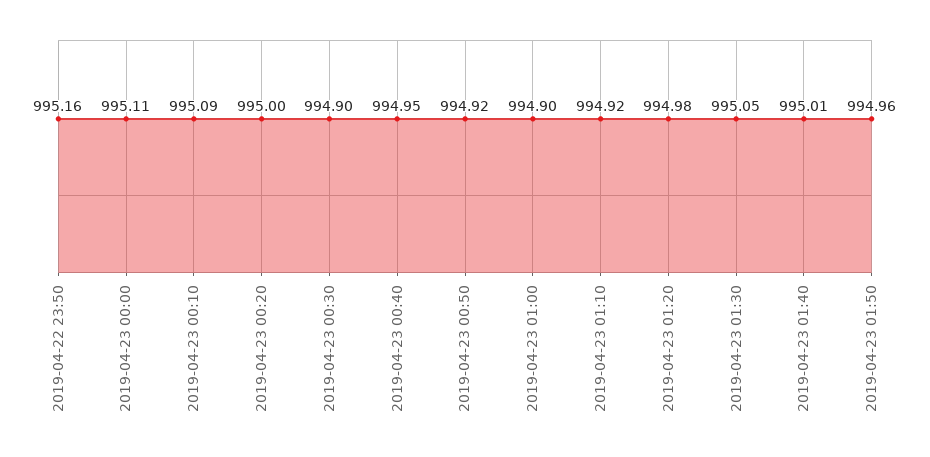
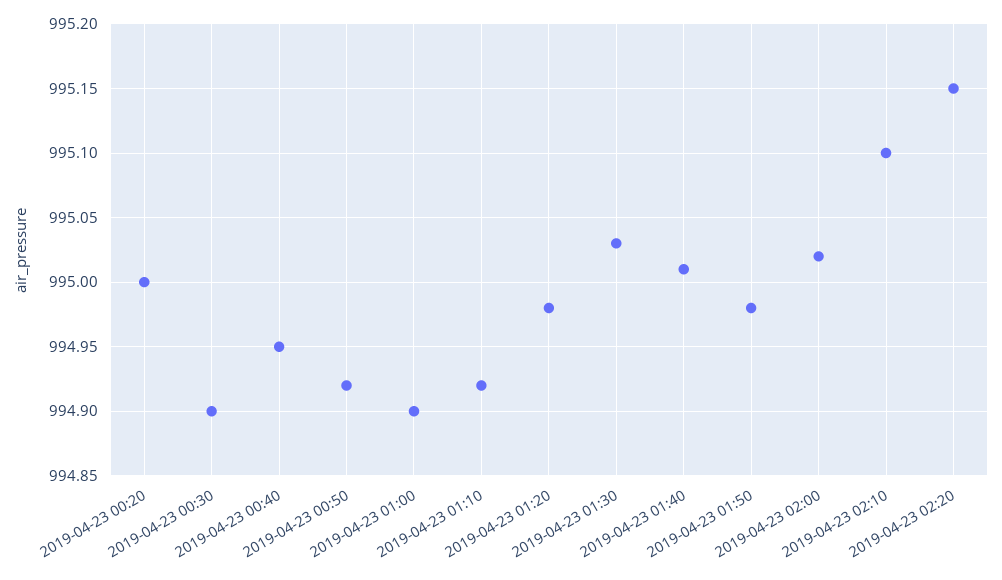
2019-04-22 23:50: 995.16 -> none
2019-04-23 00:00: 995.11 -> none
2019-04-23 00:10: 995.09 -> none
2019-04-23 01:30: 995.05 -> 995.03
2019-04-23 01:50: 994.96 -> 994.98
2019-04-23 02:00: none -> 995.02
2019-04-23 02:10: none -> 995.1
2019-04-23 02:20: none -> 995.15

